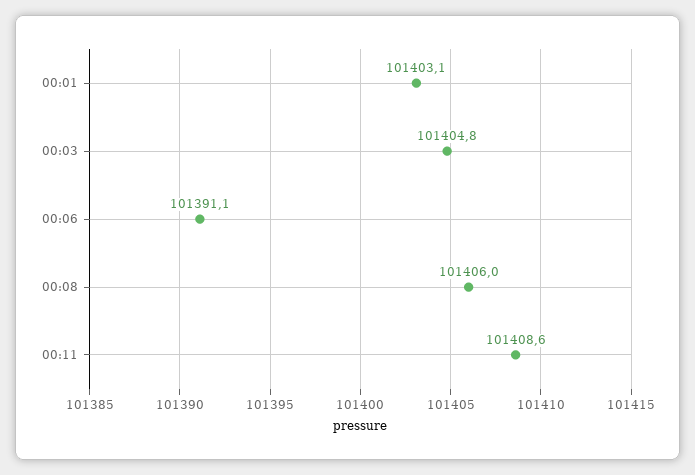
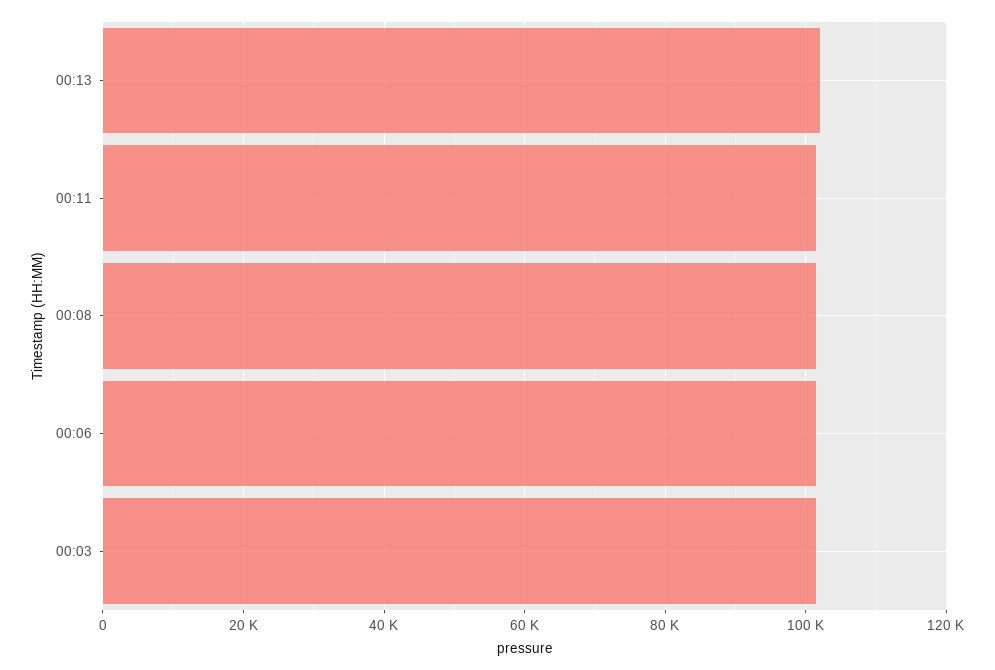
00:01: 101403.1 -> none
00:13: none -> 102000

